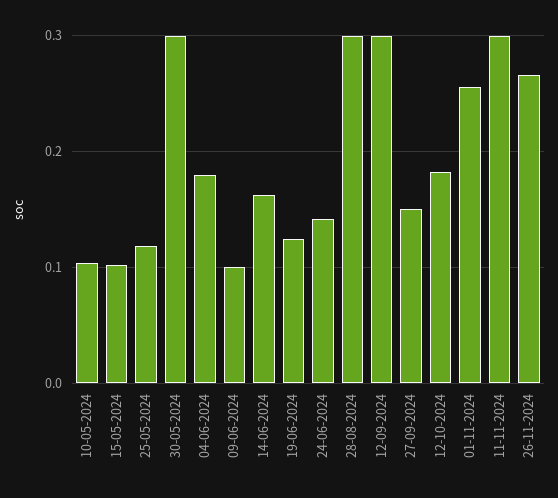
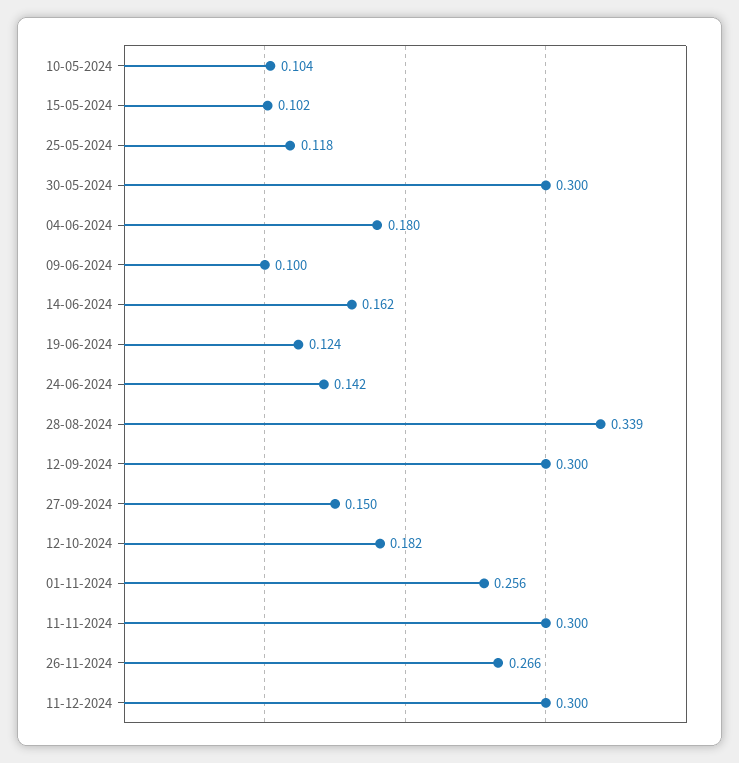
28-08-2024: 0.3 -> 0.339
11-12-2024: none -> 0.3

